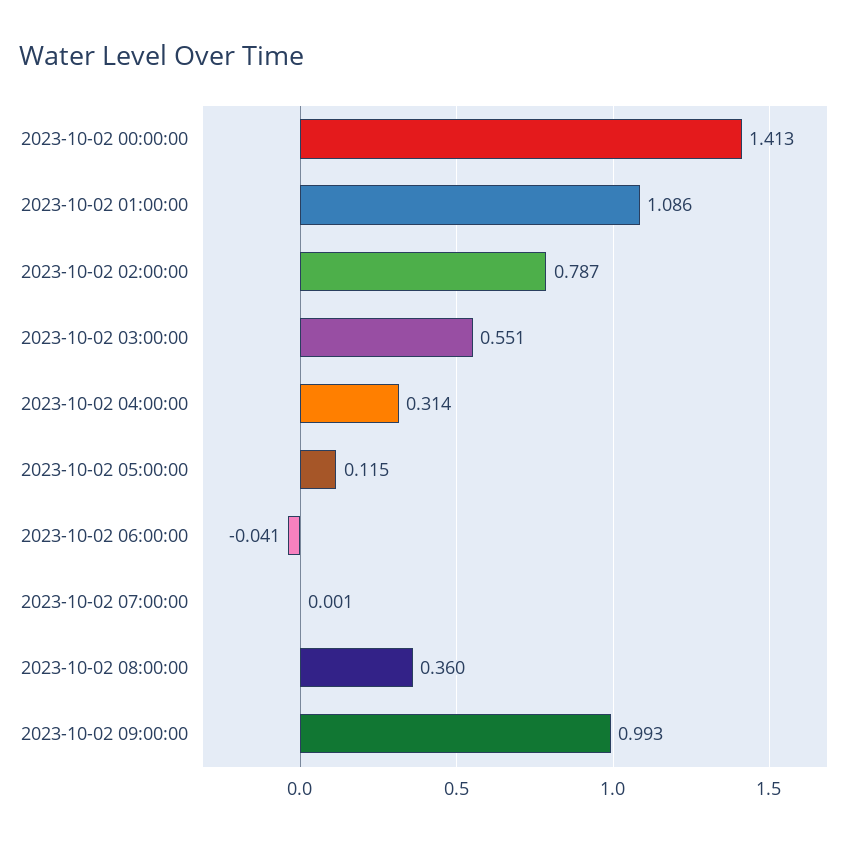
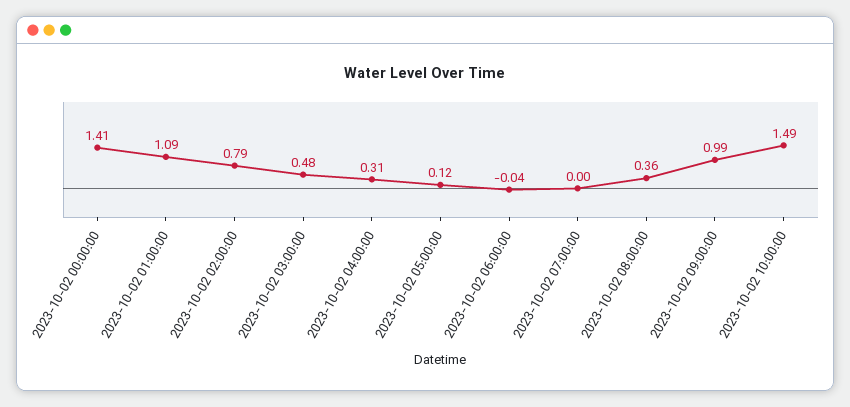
2023-10-02 03:00:00: 0.551 -> 0.48
2023-10-02 10:00:00: none -> 1.49

